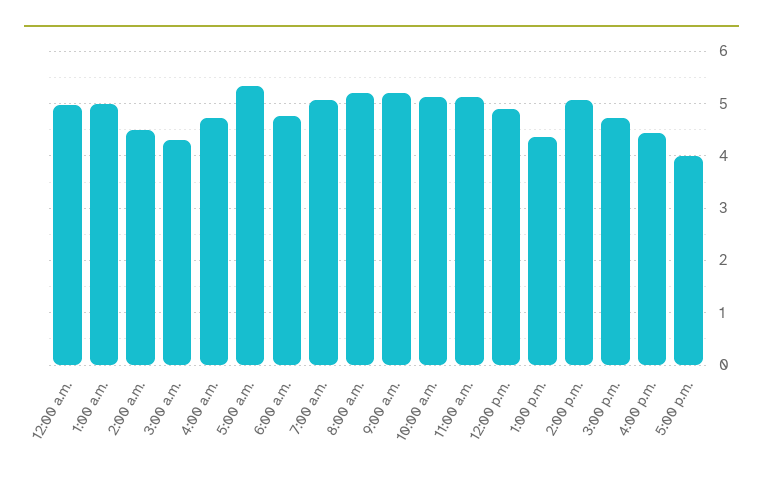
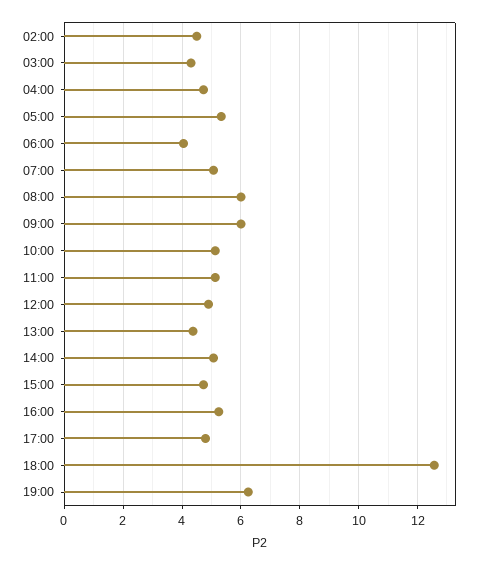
12:00 a.m.: 5 -> none
1:00 a.m.: 5 -> none
6:00 a.m.: 4.8 -> 4
8:00 a.m.: 5.2 -> 6
9:00 a.m.: 5.2 -> 6
4:00 p.m.: 4.4 -> 5.25
5:00 p.m.: 4 -> 4.75
18:00: none -> 12.5
19:00: none -> 6.25

